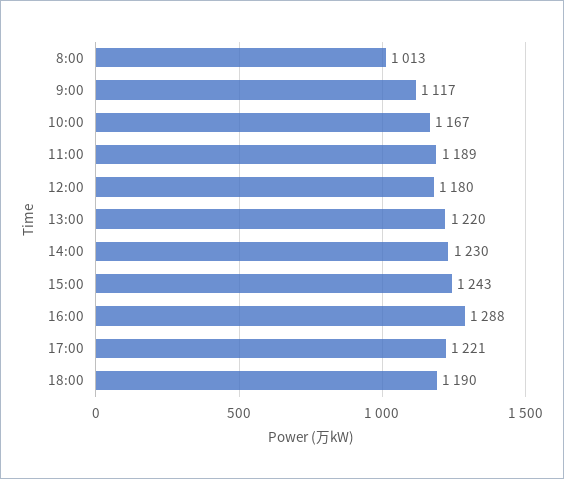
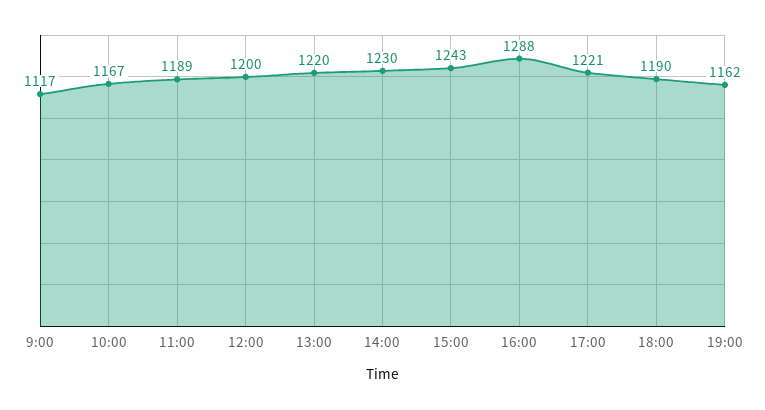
8:00: 1013 -> none
12:00: 1180 -> 1200
19:00: none -> 1162

